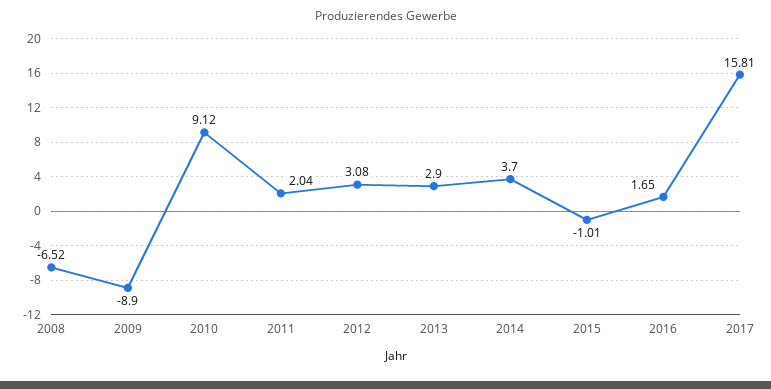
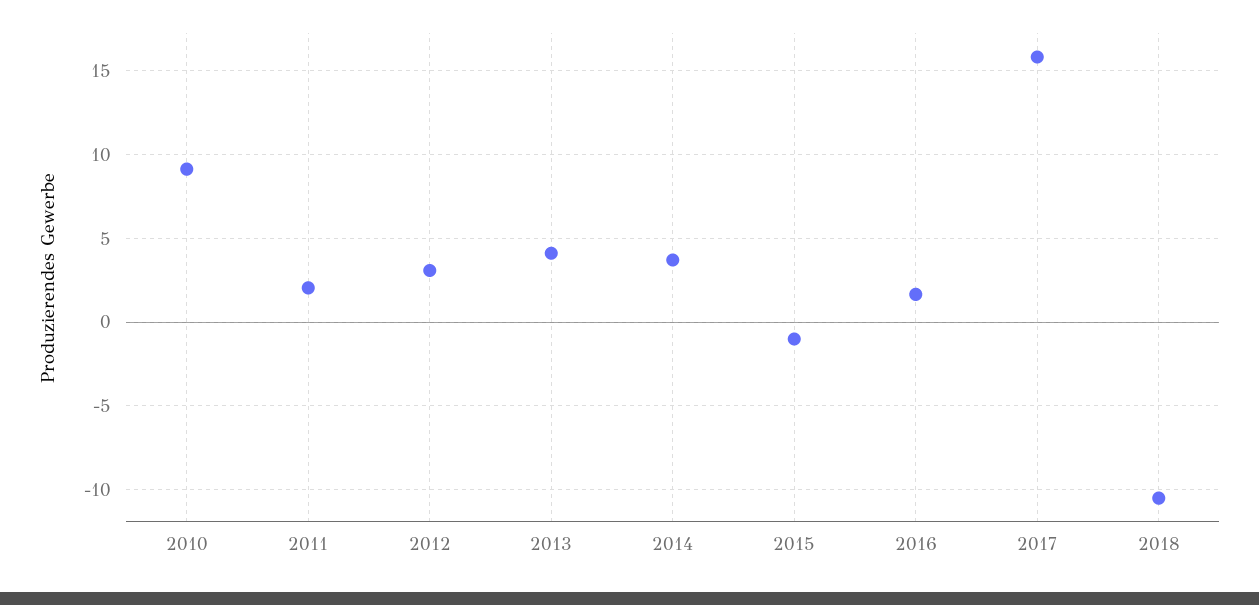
2008: -6.52 -> none
2009: -8.9 -> none
2013: 2.9 -> 4
2018: none -> -10.5

